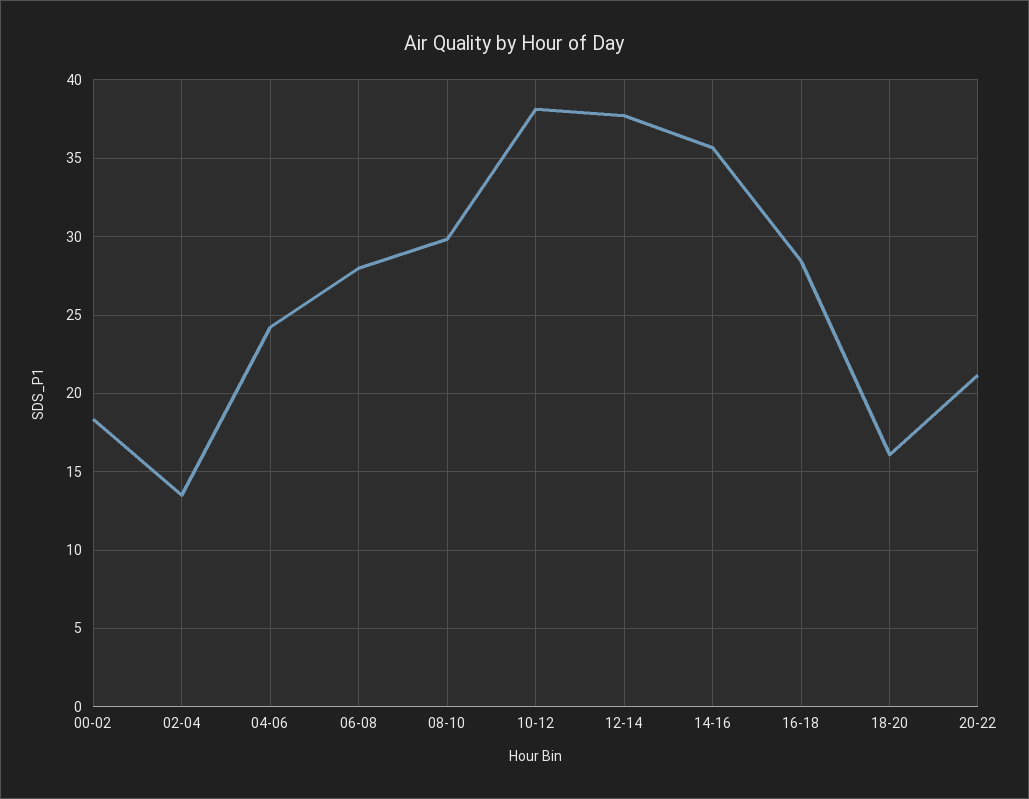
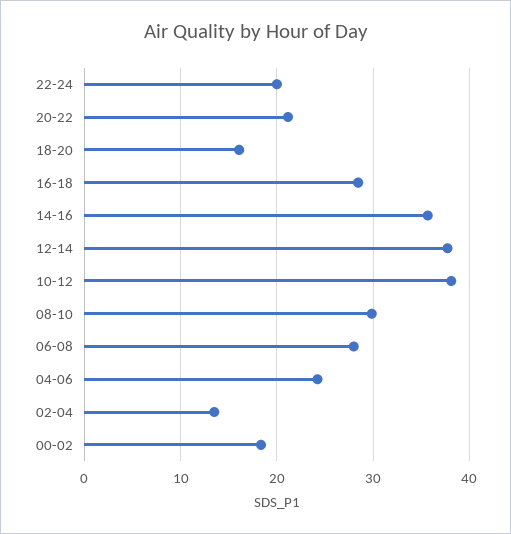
22-24: none -> 20

